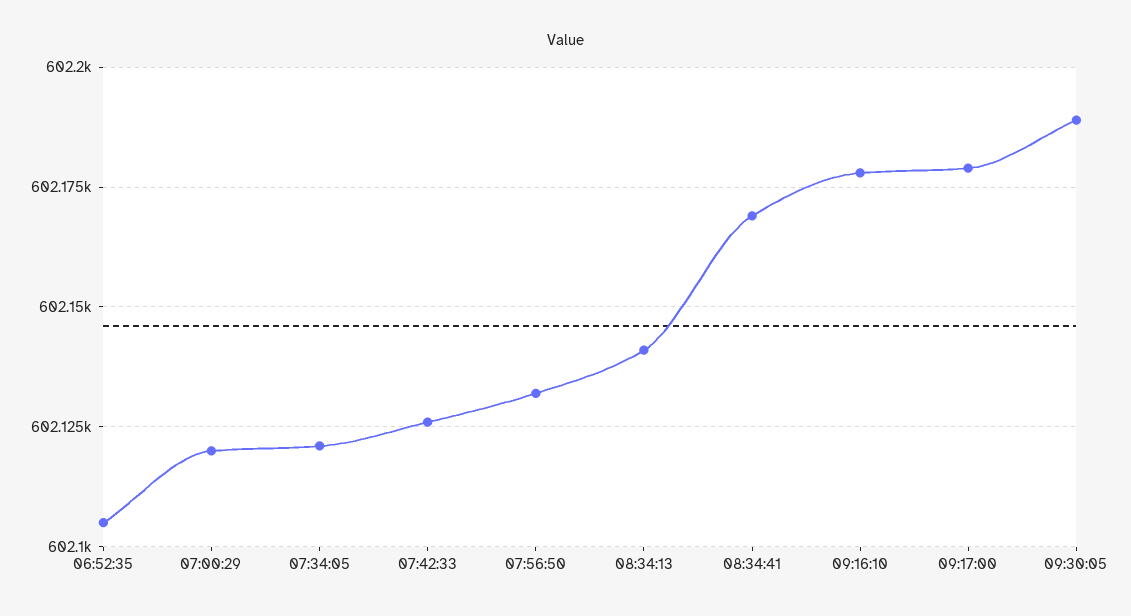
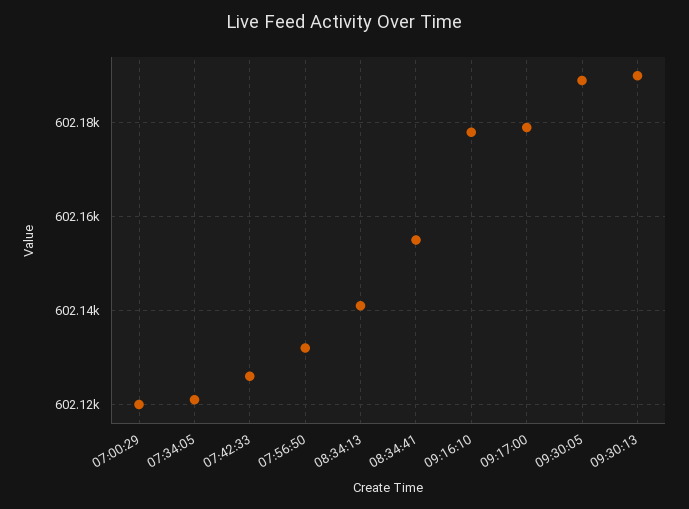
06:52:35: 602105 -> none
08:34:41: 602170 -> 602155
09:30:13: none -> 602190

